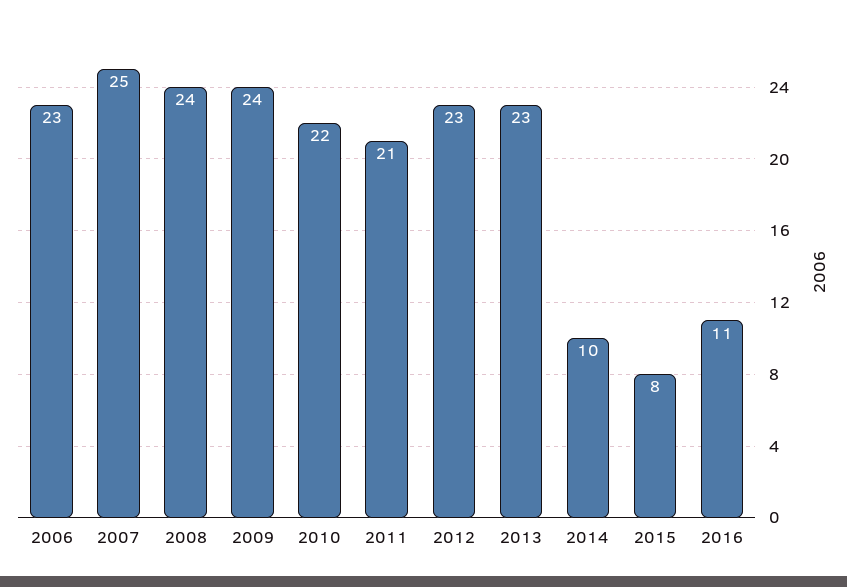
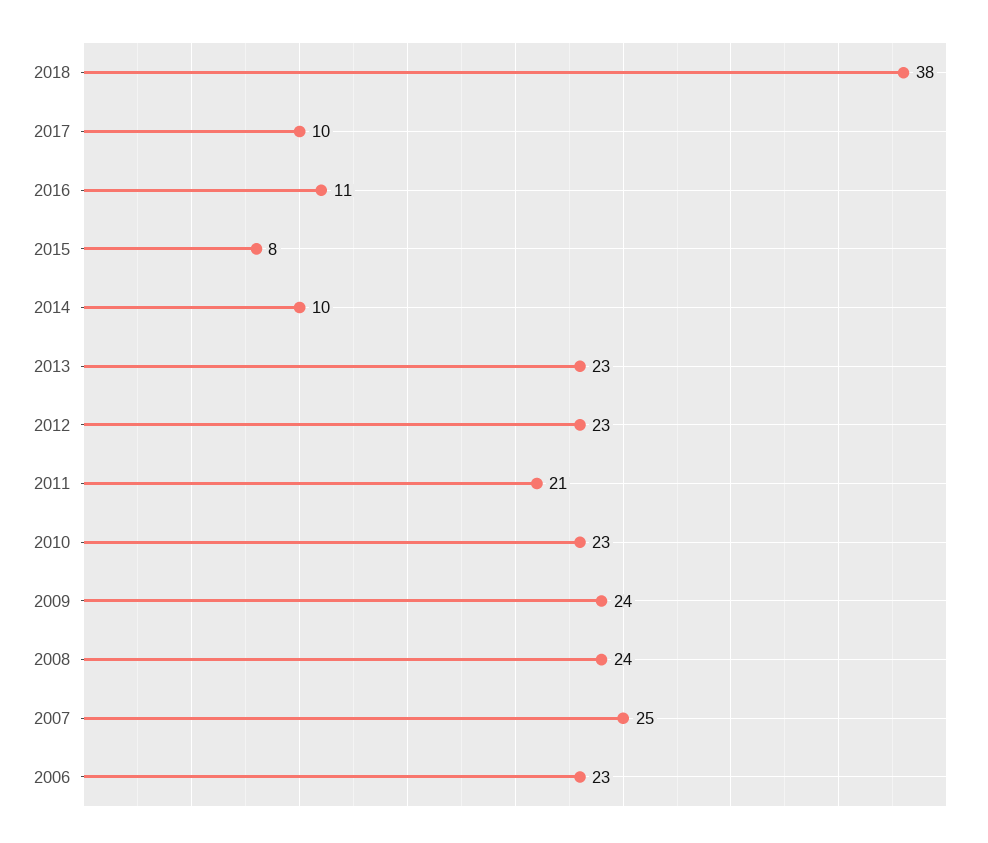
2010: 22 -> 23
2018: none -> 38
2017: none -> 10

